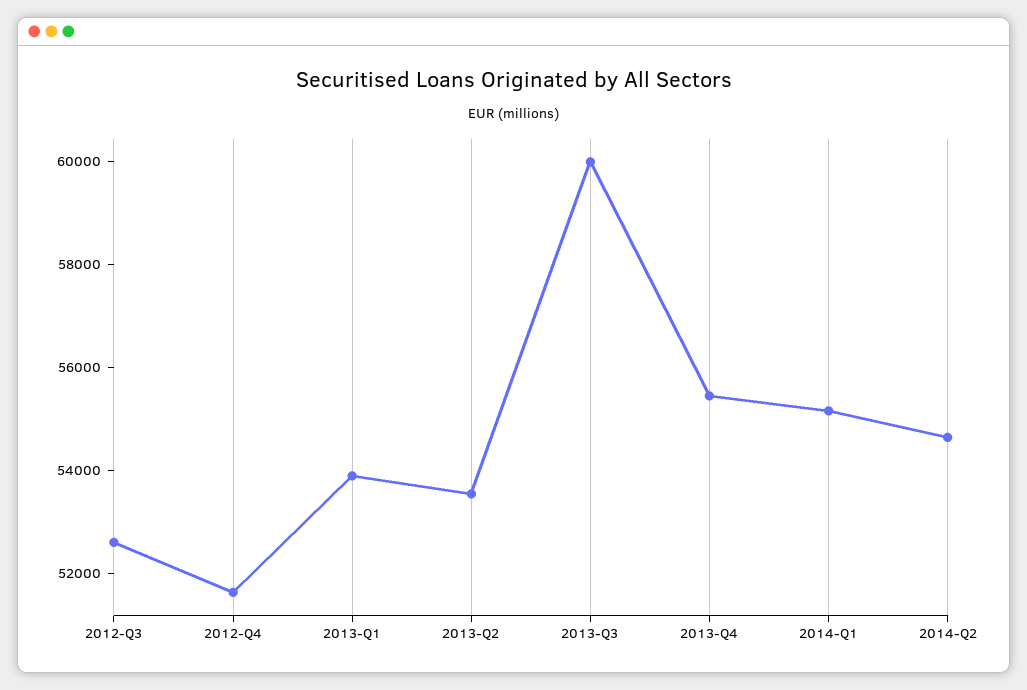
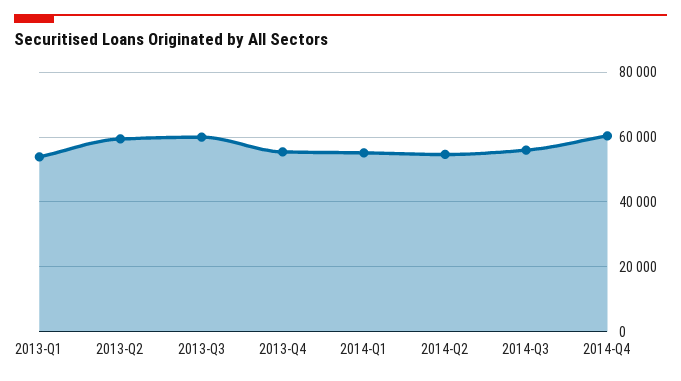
2012-Q3: 52500 -> none
2012-Q4: 51500 -> none
2013-Q2: 53500 -> 60000
2014-Q3: none -> 56000
2014-Q4: none -> 60000

